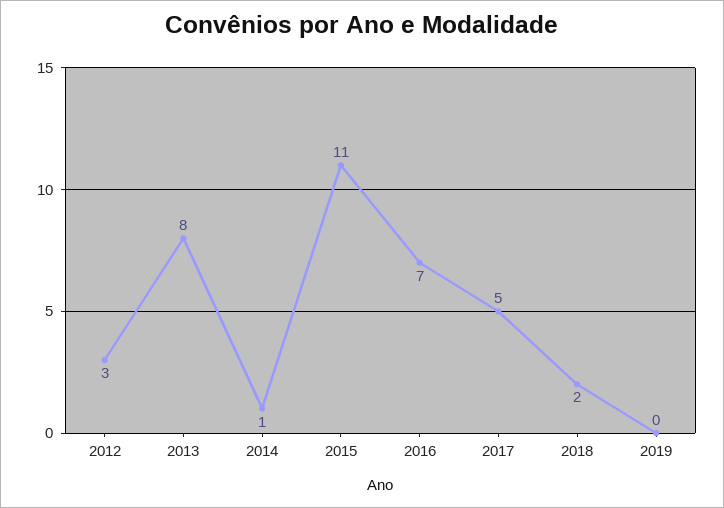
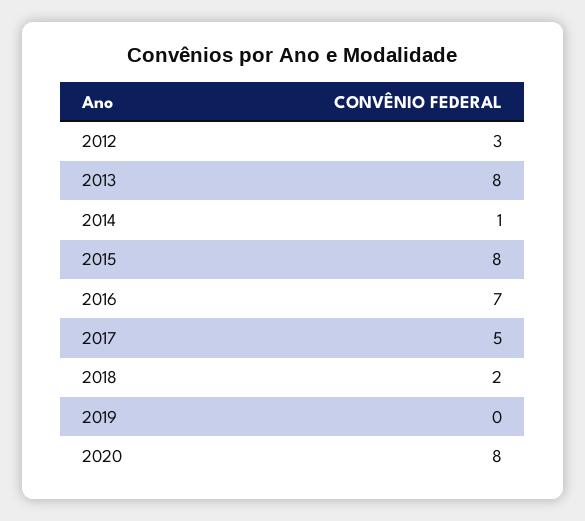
2015: 11 -> 8
2020: none -> 8

